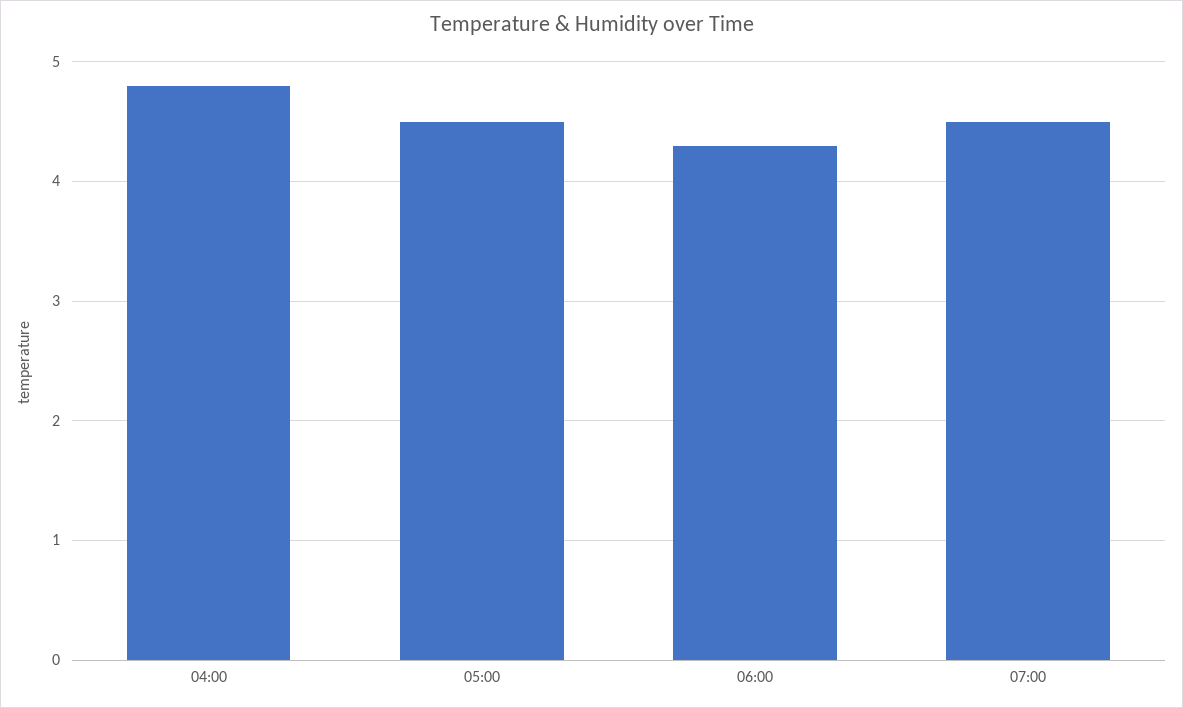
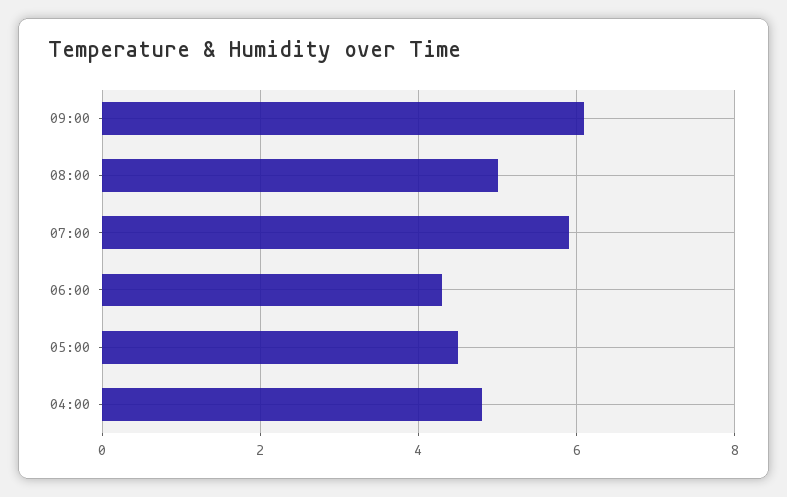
07:00: 4.5 -> 6
09:00: none -> 6
08:00: none -> 5

